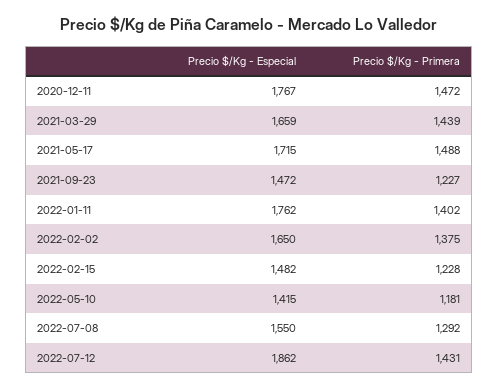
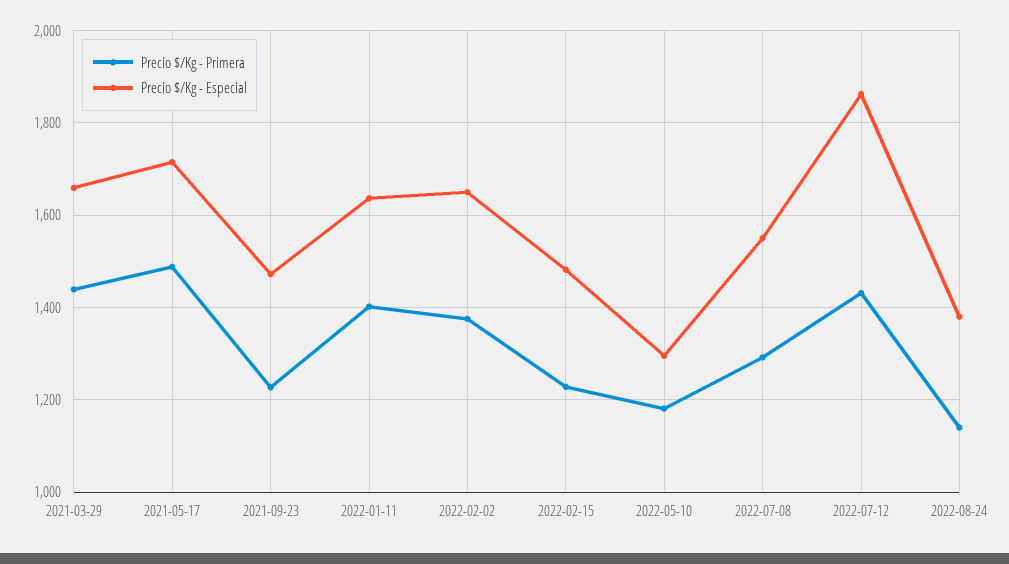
Precio $/Kg - Especial, 2020-12-11: 1767 -> none
Precio $/Kg - Primera, 2020-12-11: 1472 -> none
Precio $/Kg - Especial, 2022-01-11: 1762 -> 1640
Precio $/Kg - Especial, 2022-05-10: 1415 -> 1300
Precio $/Kg - Primera, 2022-08-24: none -> 1140
Precio $/Kg - Especial, 2022-08-24: none -> 1380

